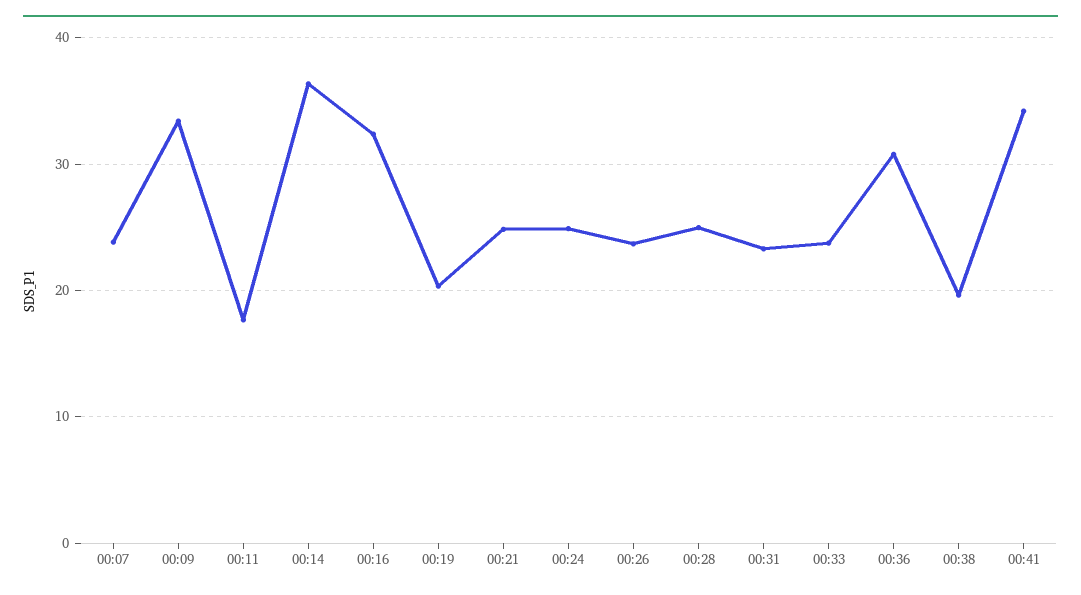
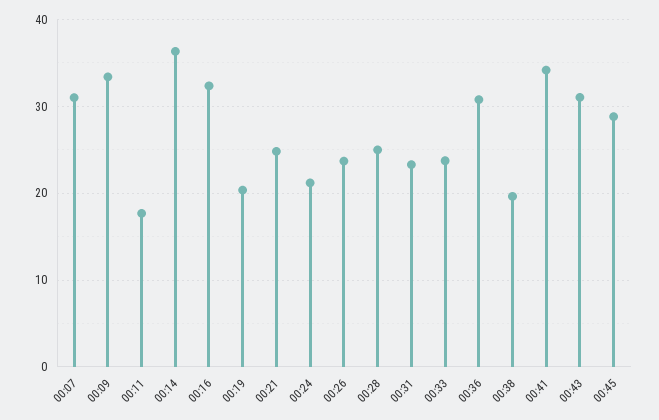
00:07: 24 -> 31
00:24: 25 -> 21
00:43: none -> 31
00:45: none -> 29

